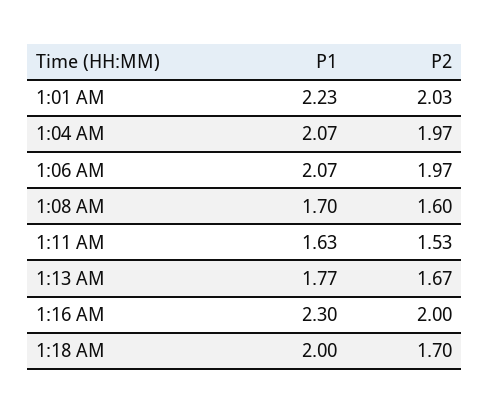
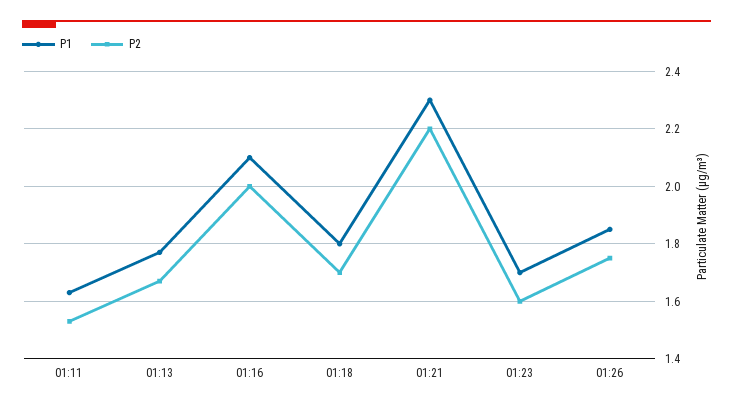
P1, 1:01 AM: 2.23 -> none
P2, 1:01 AM: 2.03 -> none
P1, 1:04 AM: 2.07 -> none
P2, 1:04 AM: 1.97 -> none
P1, 1:06 AM: 2.07 -> none
P2, 1:06 AM: 1.97 -> none
P1, 1:08 AM: 1.7 -> none
P2, 1:08 AM: 1.6 -> none
P1, 1:16 AM: 2.3 -> 2.1
P1, 1:18 AM: 2 -> 1.8
P1, 01:21: none -> 2.3
P2, 01:21: none -> 2.2
P1, 01:23: none -> 1.7
P2, 01:23: none -> 1.6
P1, 01:26: none -> 1.85
P2, 01:26: none -> 1.75

